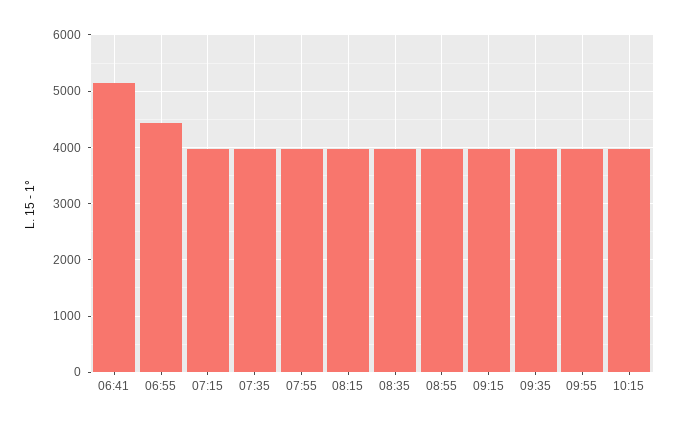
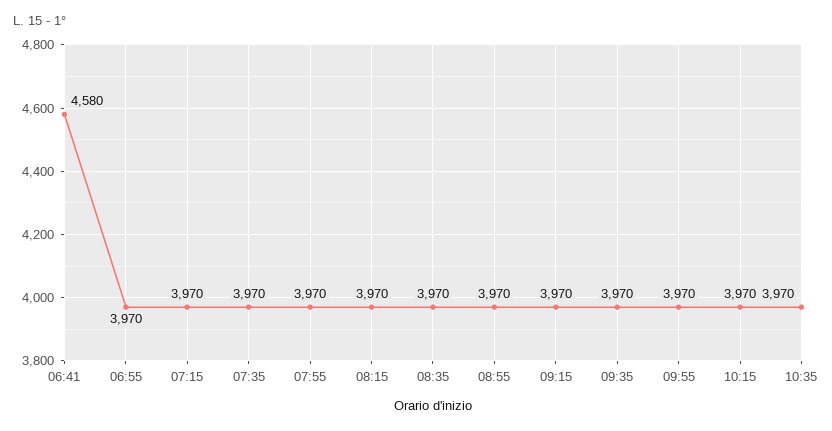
06:41: 5200 -> 4580
06:55: 4400 -> 3970
10:35: none -> 3970

